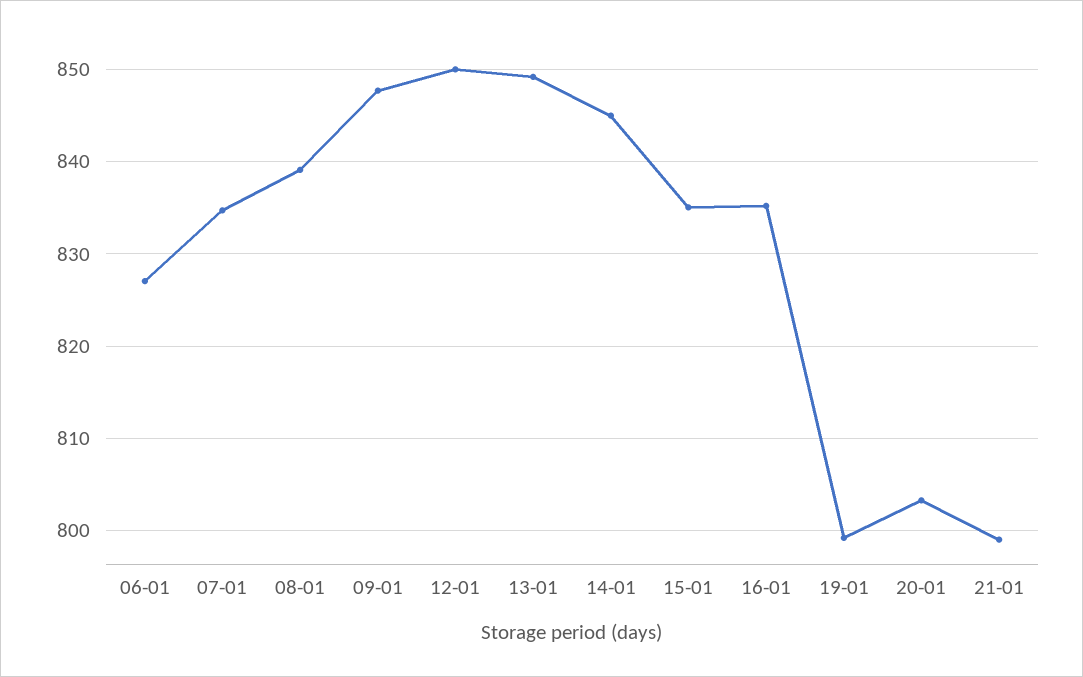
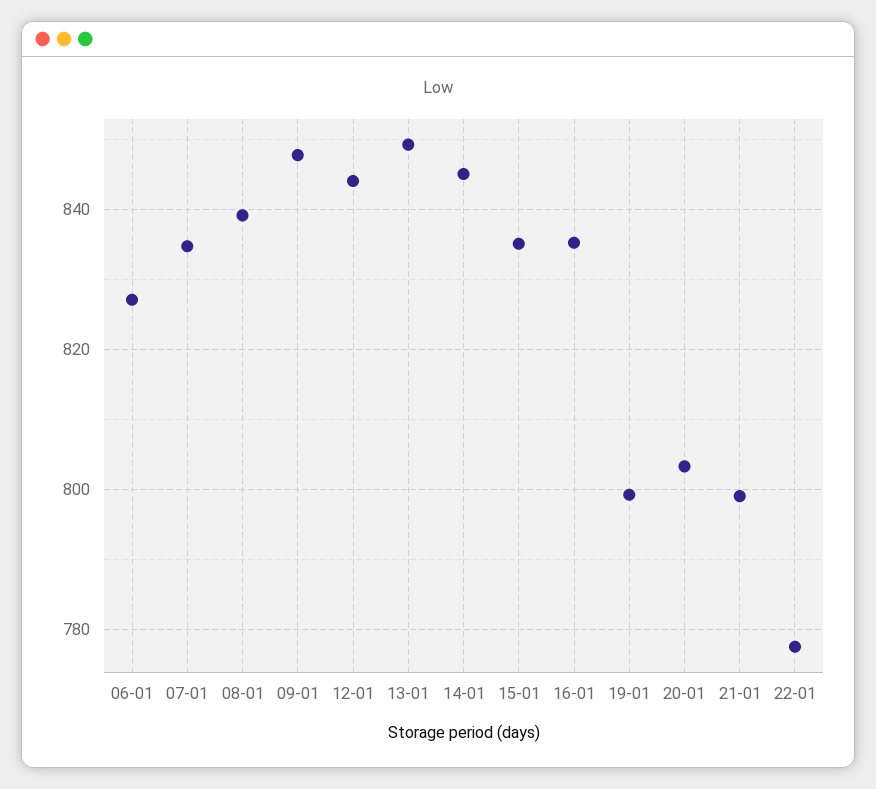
12-01: 850 -> 844
22-01: none -> 778

